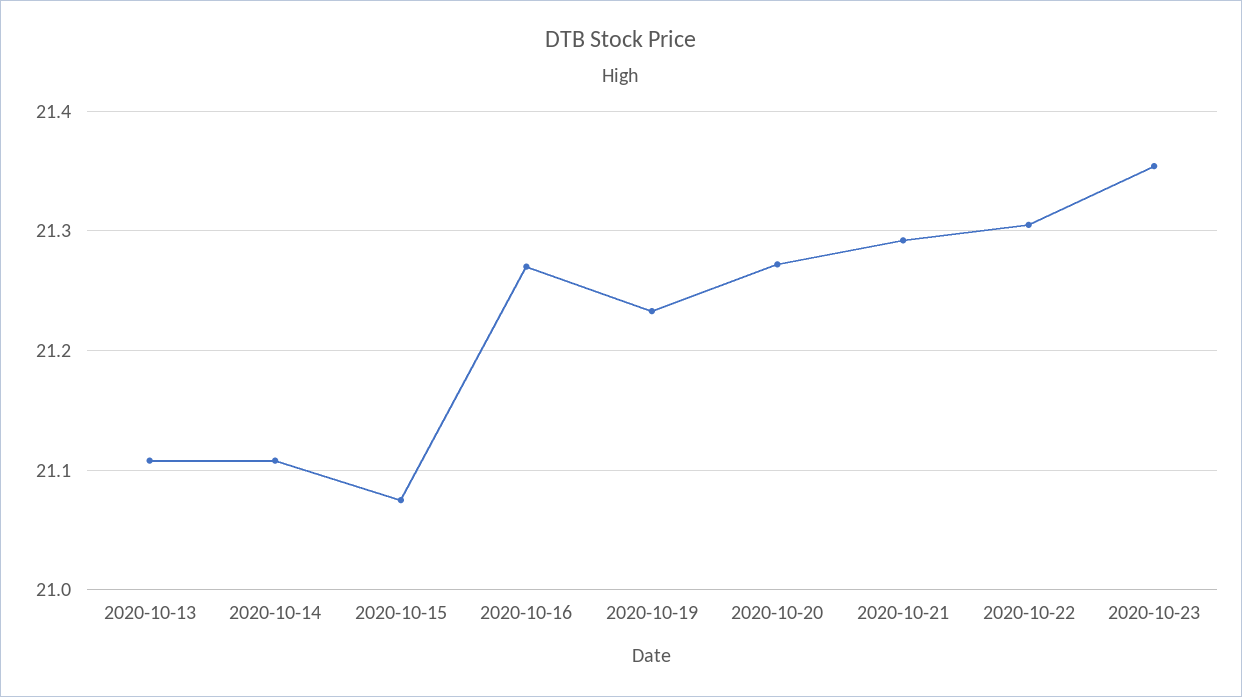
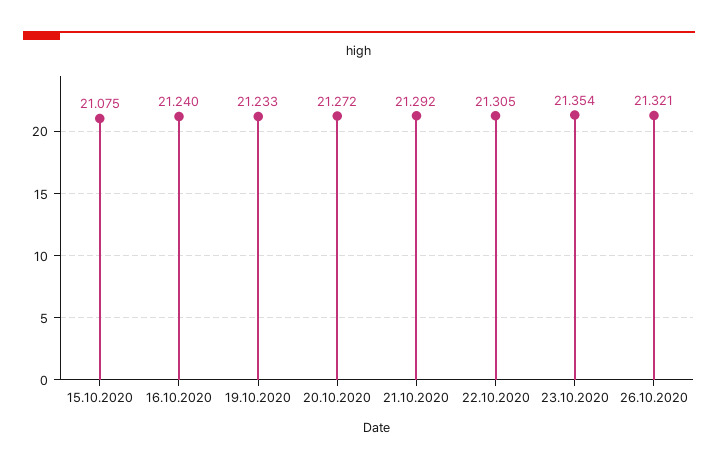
2020-10-13: 21.11 -> none
2020-10-14: 21.11 -> none
2020-10-16: 21.27 -> 21.24
26.10.2020: none -> 21.321

